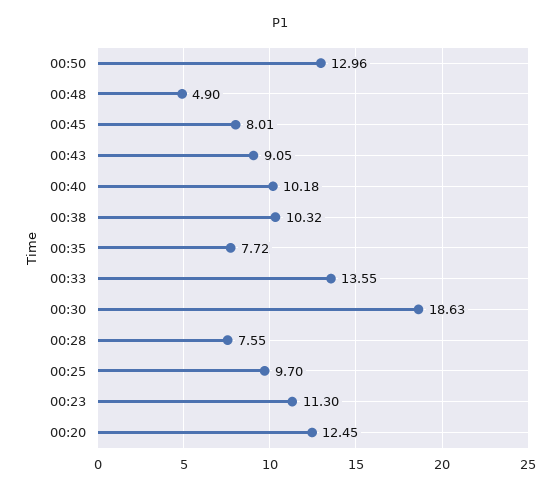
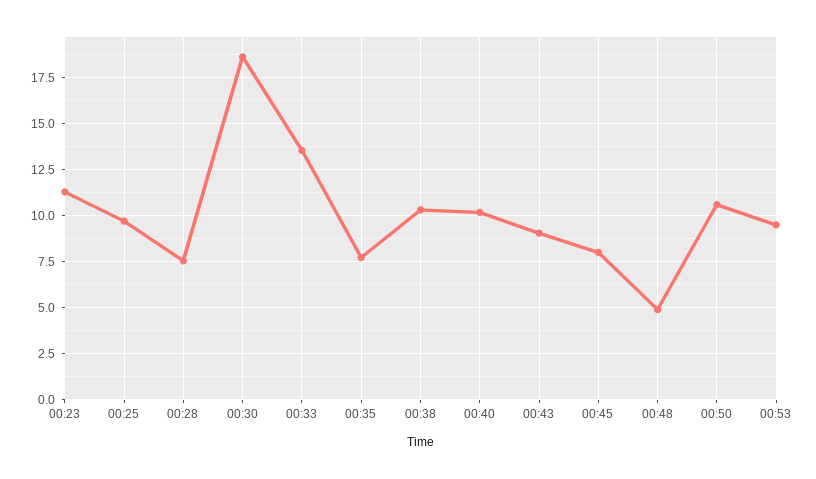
00:50: 12.96 -> 10.5
00:20: 12.45 -> none
00:53: none -> 9.5

